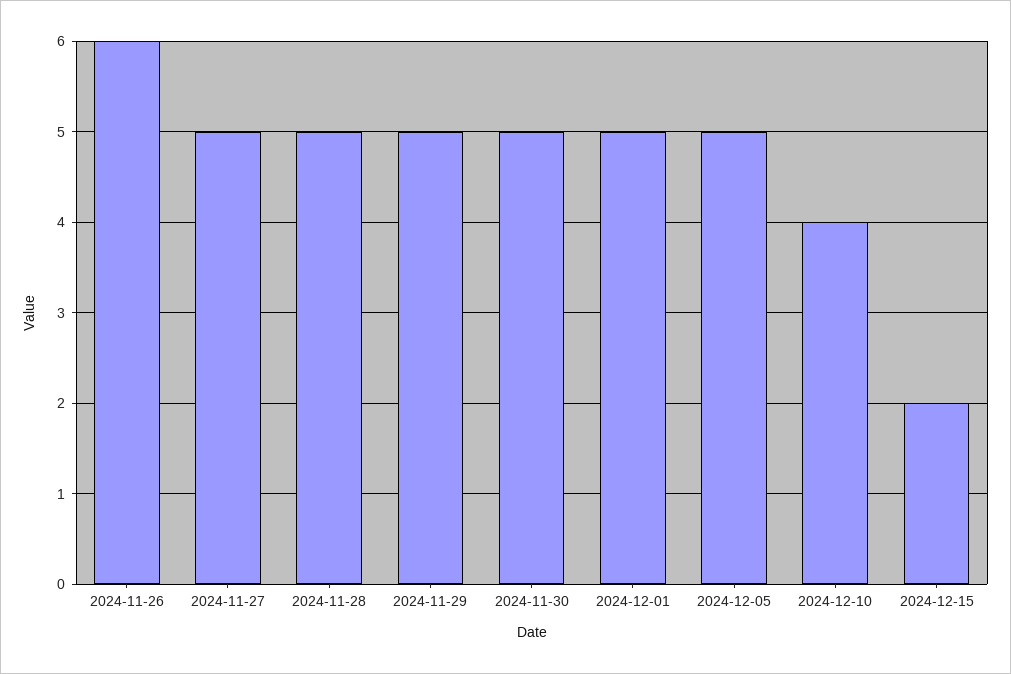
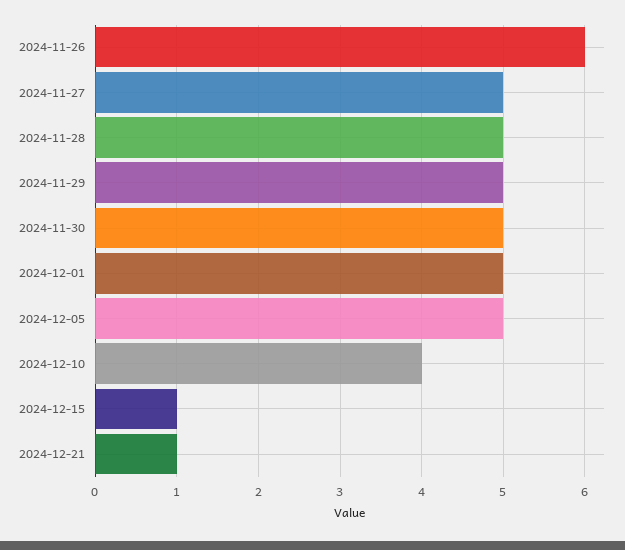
2024-12-15: 2 -> 1
2024-12-21: none -> 1

